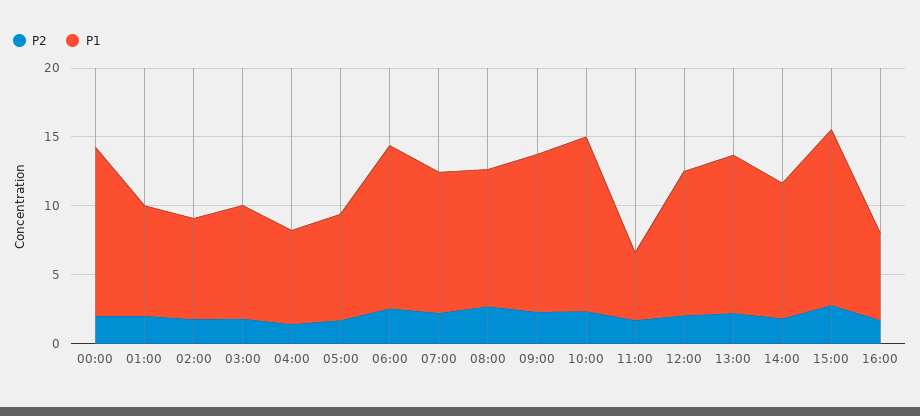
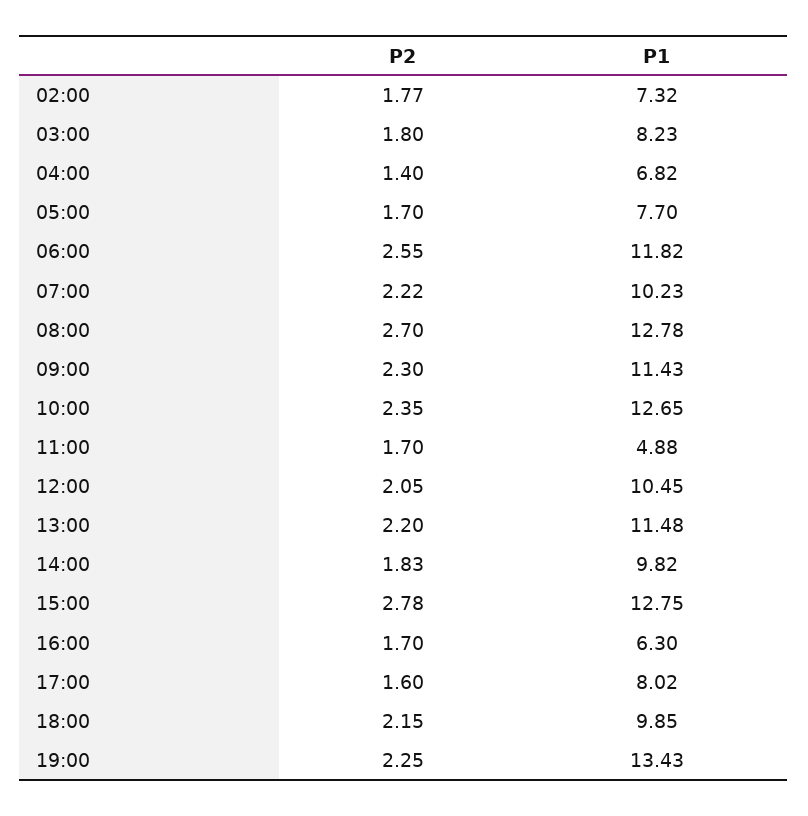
P2, 00:00: 2 -> none
P1, 00:00: 12 -> none
P2, 01:00: 2 -> none
P1, 01:00: 8 -> none
P1, 08:00: 10 -> 12.78
P2, 17:00: none -> 1.6
P1, 17:00: none -> 8.02
P2, 18:00: none -> 2.15
P1, 18:00: none -> 9.85
P2, 19:00: none -> 2.25
P1, 19:00: none -> 13.43

